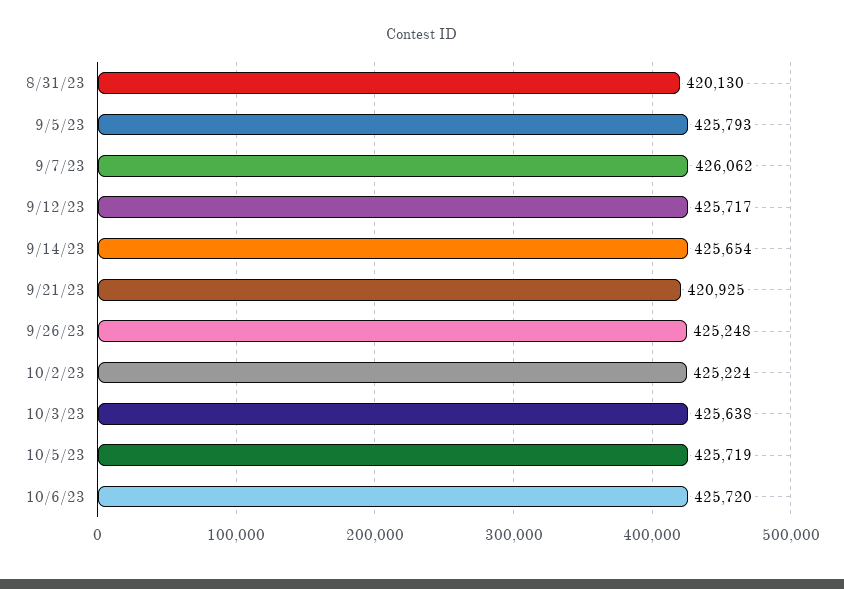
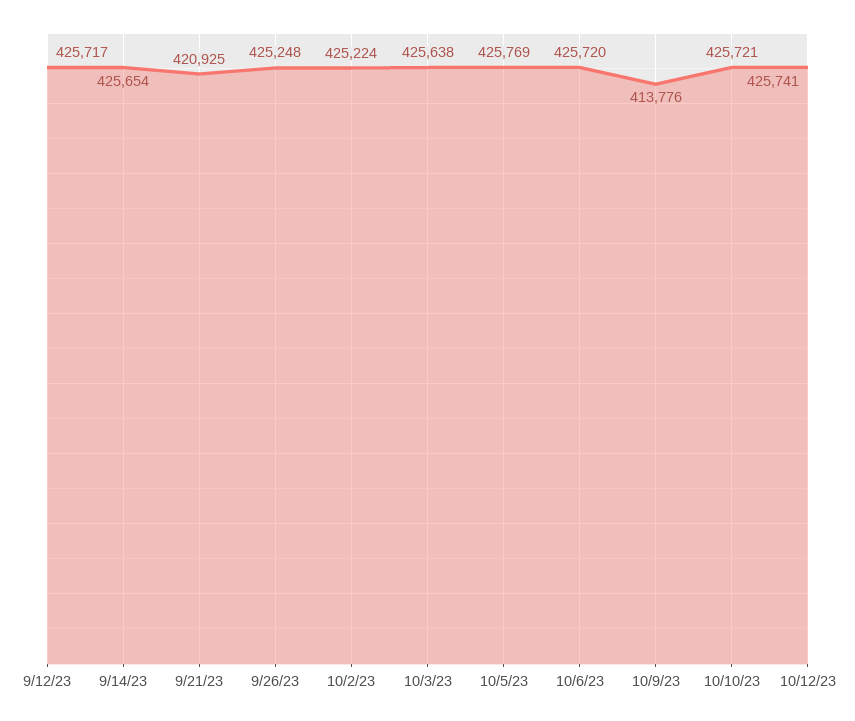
8/31/23: 420130 -> none
9/5/23: 425793 -> none
9/7/23: 426062 -> none
10/5/23: 425719 -> 425769
10/9/23: none -> 413776
10/10/23: none -> 425721
10/12/23: none -> 425741

